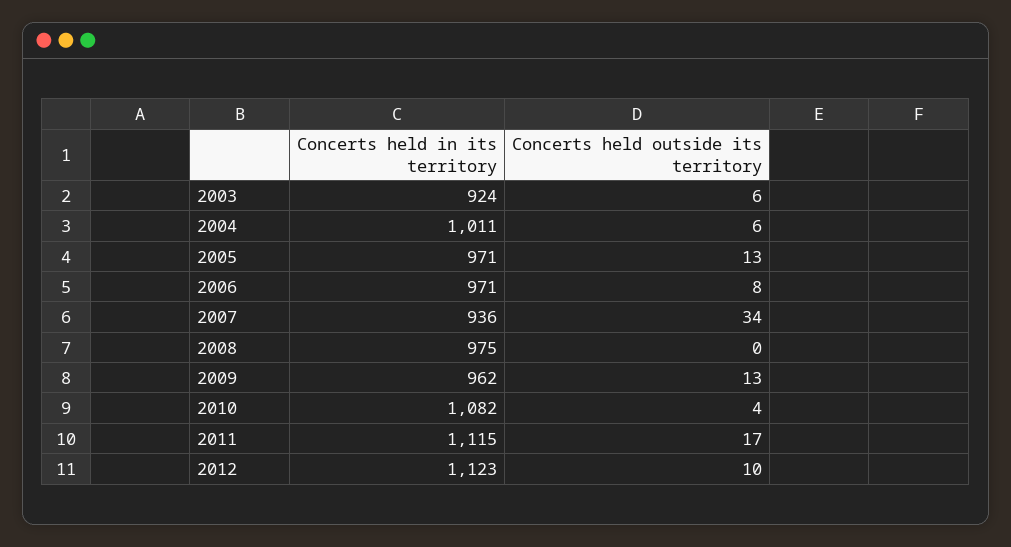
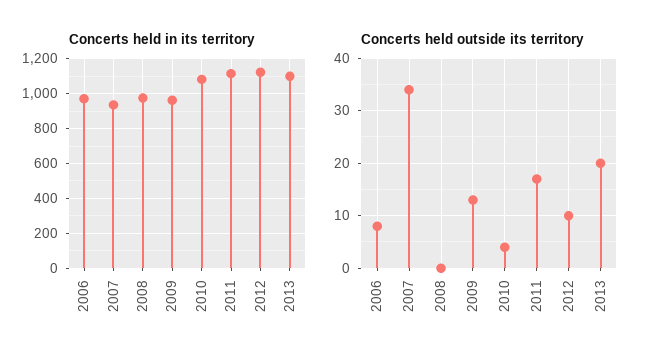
Concerts held in its territory, 2003: 924 -> none
Concerts held outside its territory, 2003: 6 -> none
Concerts held in its territory, 2004: 1011 -> none
Concerts held outside its territory, 2004: 6 -> none
Concerts held in its territory, 2005: 971 -> none
Concerts held outside its territory, 2005: 13 -> none
Concerts held in its territory, 2013: none -> 1100
Concerts held outside its territory, 2013: none -> 20

